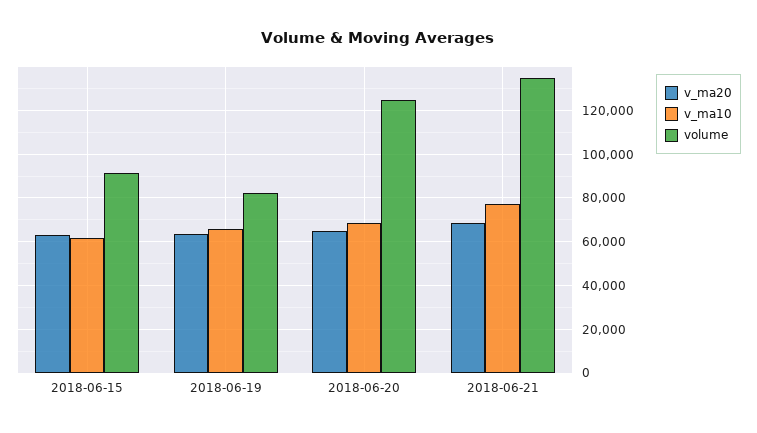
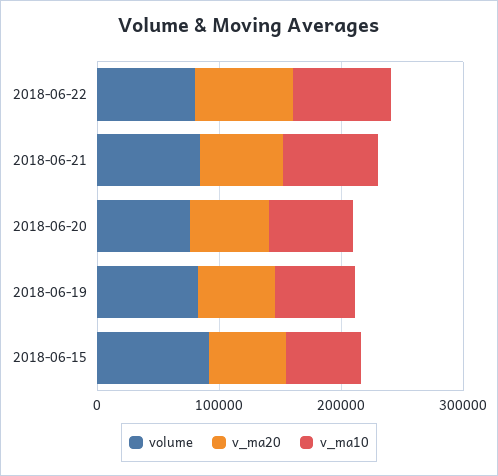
volume, 2018-06-20: 125000 -> 80000
volume, 2018-06-21: 135000 -> 80000
volume, 2018-06-22: none -> 80000
v_ma20, 2018-06-22: none -> 80000
v_ma10, 2018-06-22: none -> 80000

